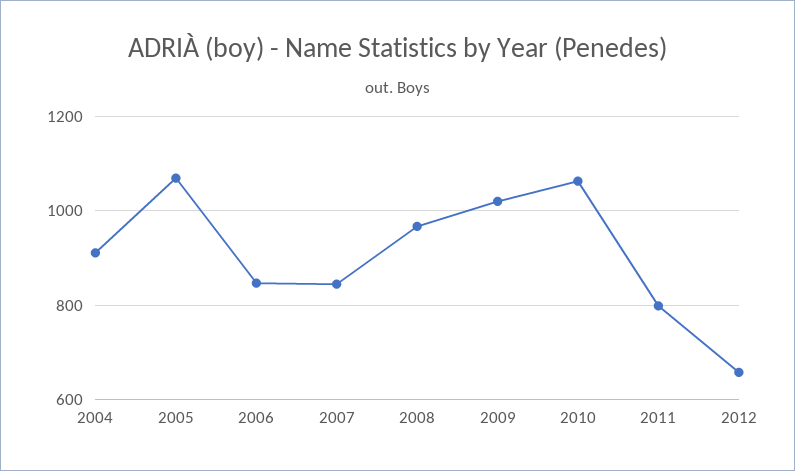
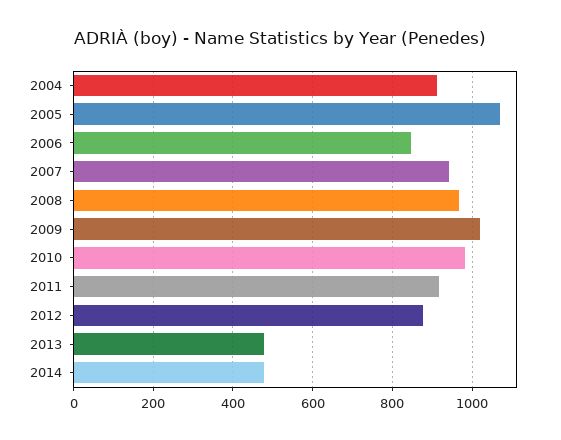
2007: 840 -> 940
2010: 1060 -> 980
2011: 800 -> 920
2012: 660 -> 880
2013: none -> 480
2014: none -> 480

